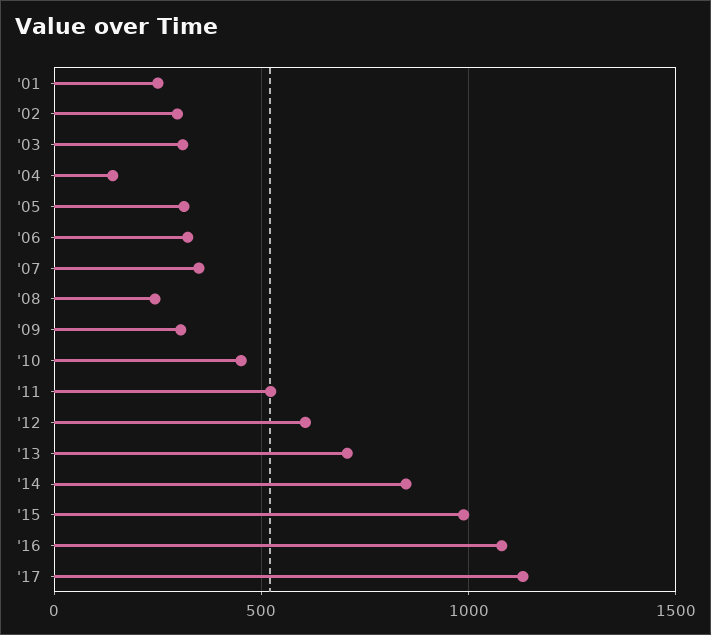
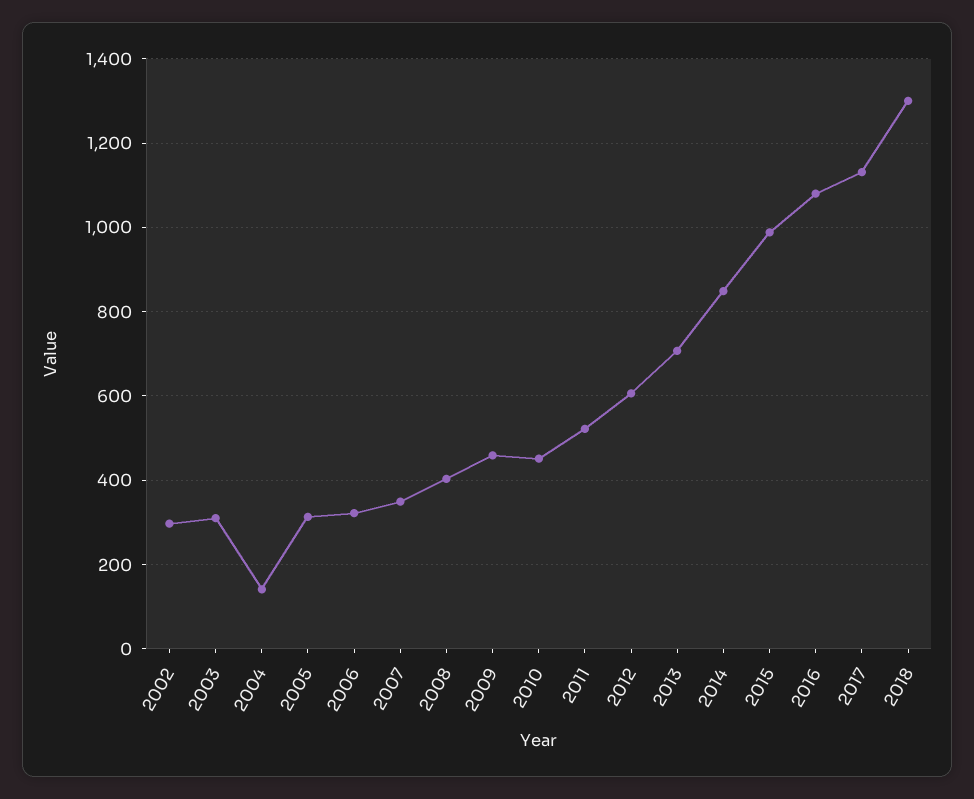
'01: 250 -> none
'08: 250 -> 400
'09: 300 -> 460
2018: none -> 1300

